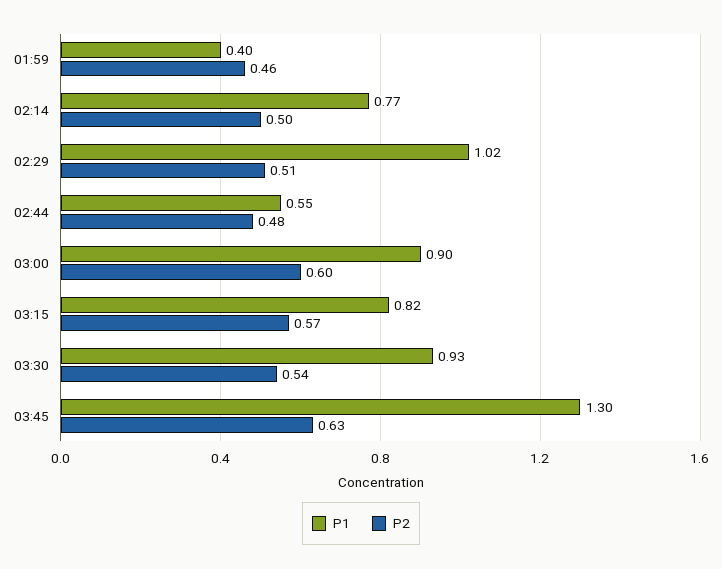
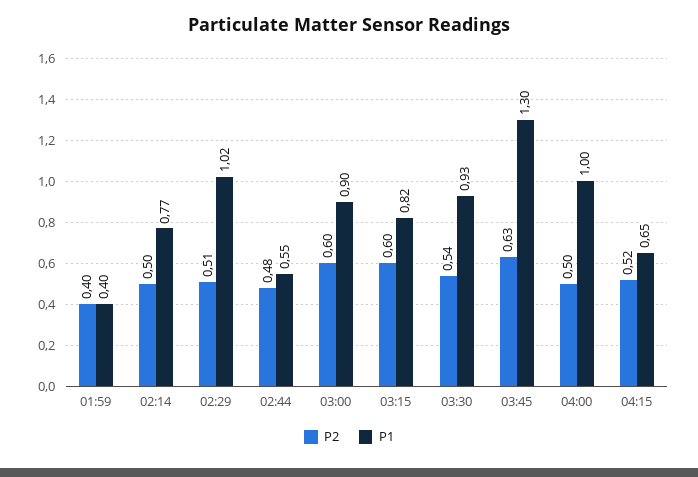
P2, 01:59: 0.46 -> 0.4
P2, 03:15: 0.57 -> 0.6
P2, 04:00: none -> 0.5
P1, 04:00: none -> 1
P2, 04:15: none -> 0.52
P1, 04:15: none -> 0.65

